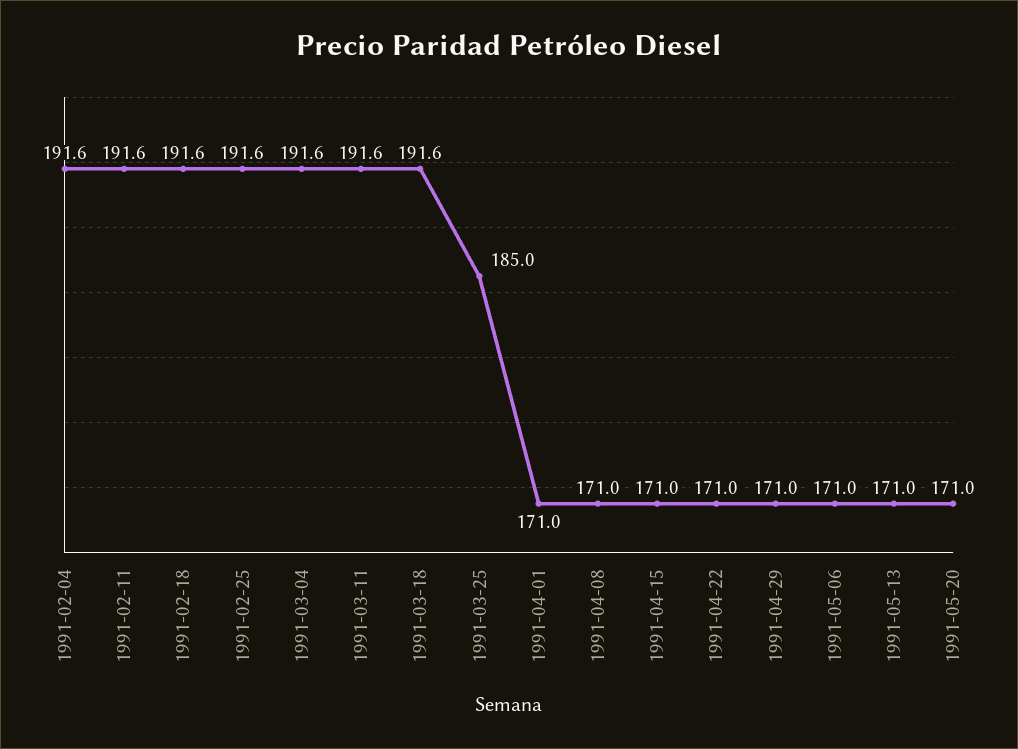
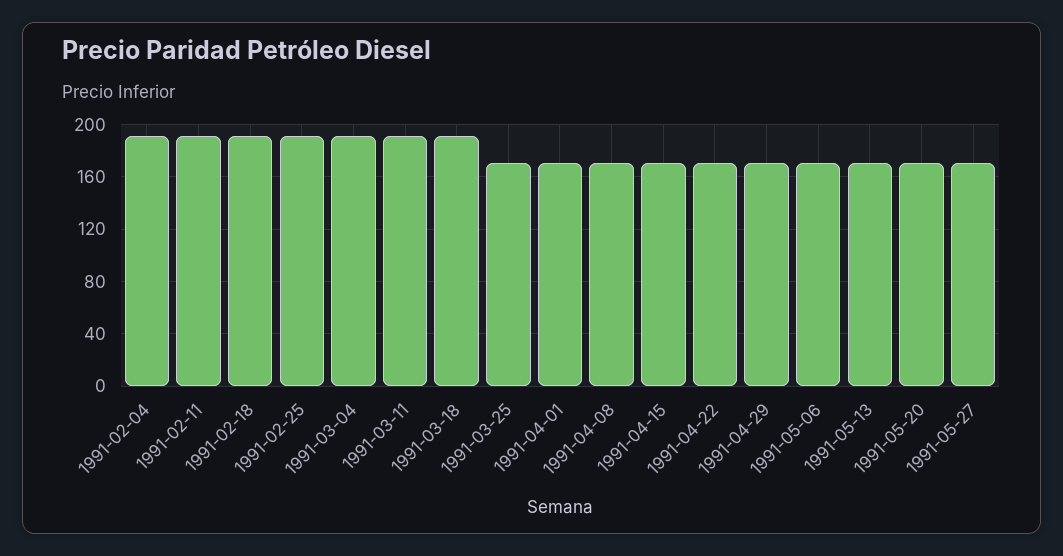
1991-03-25: 185 -> 170
1991-05-27: none -> 170

